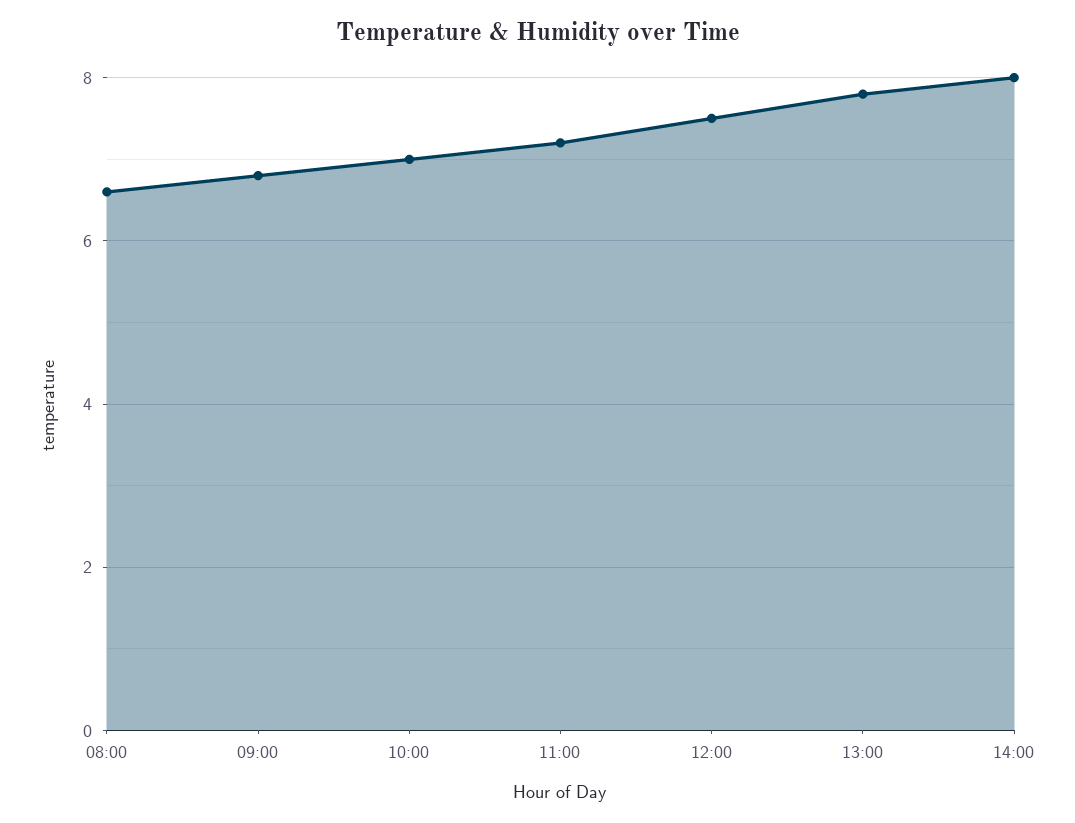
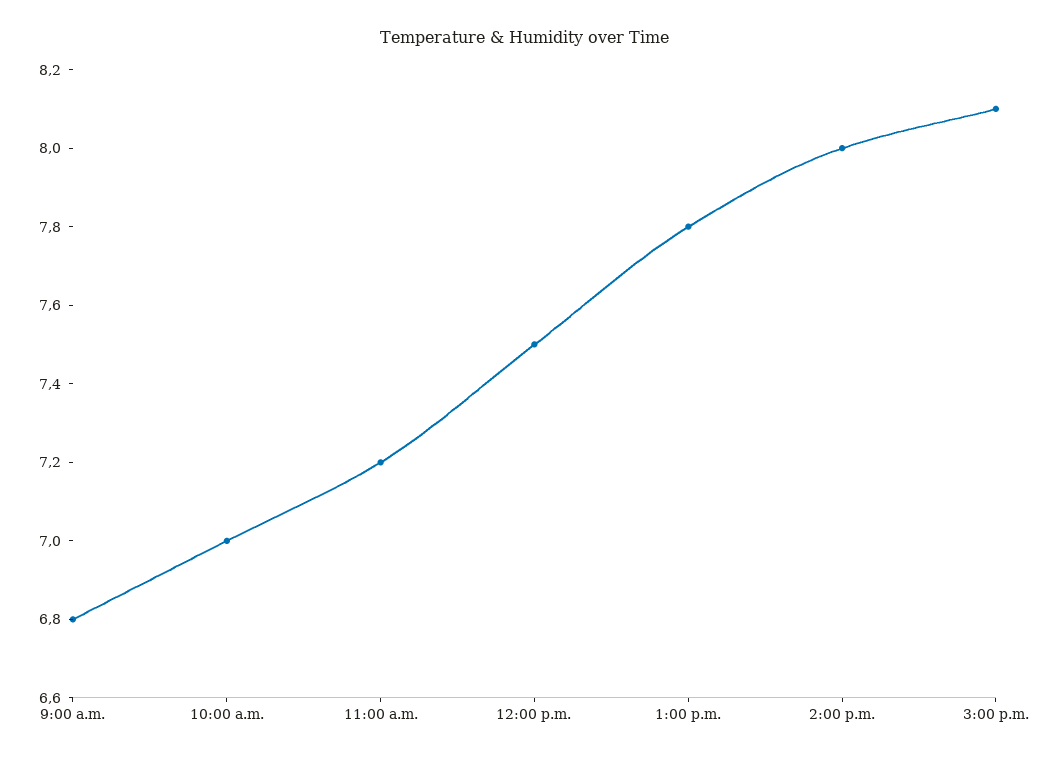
08:00: 6.5 -> none
3:00 p.m.: none -> 8.1

